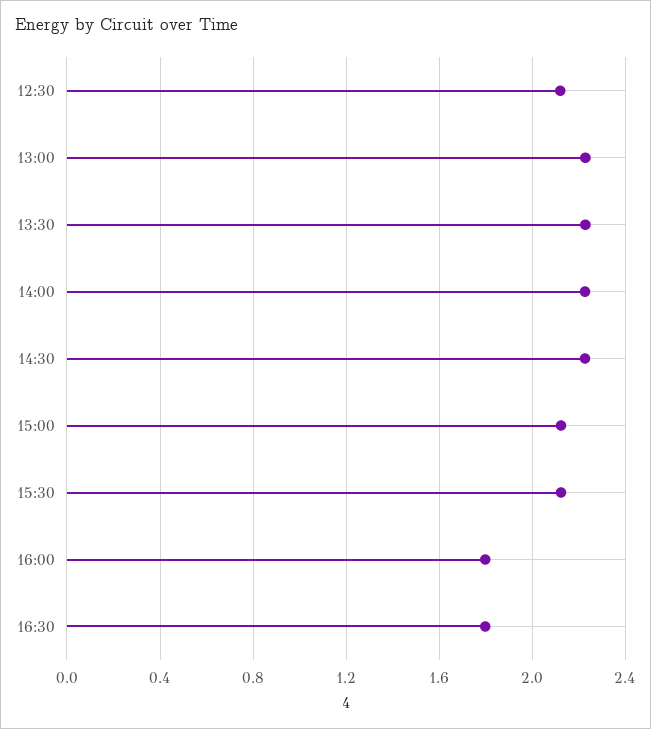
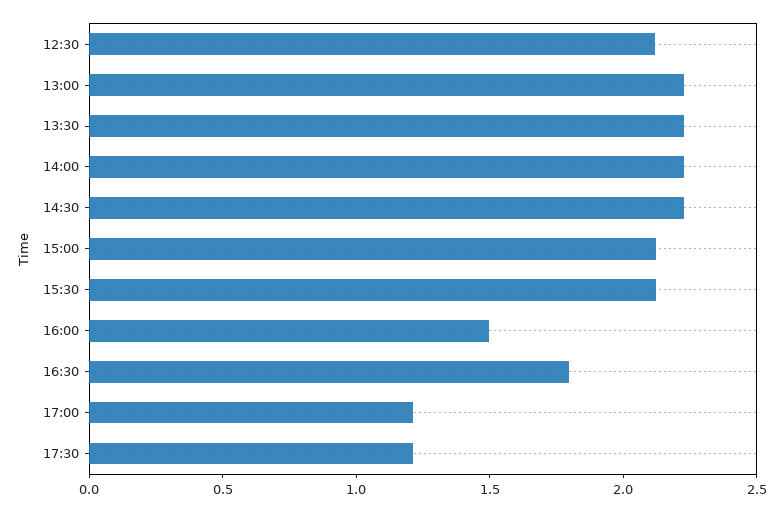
16:00: 1.8 -> 1.5
17:00: none -> 1.2
17:30: none -> 1.2

